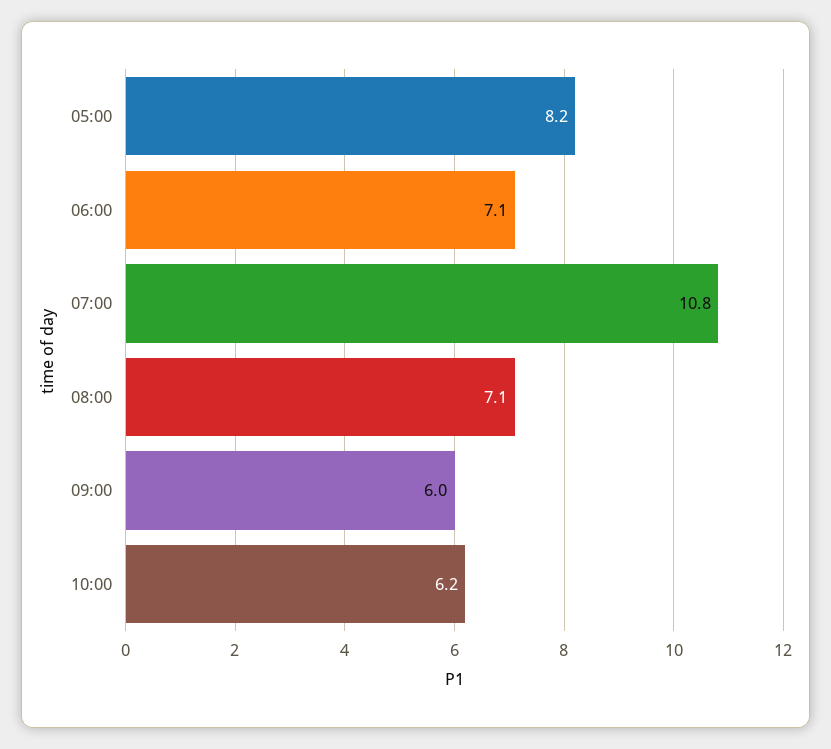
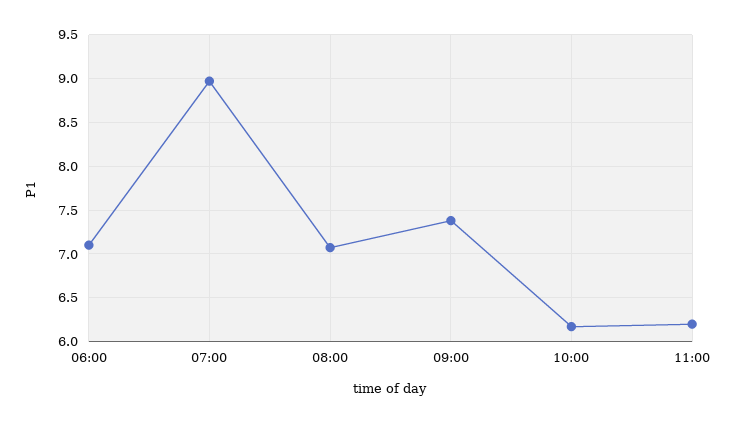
05:00: 8.2 -> none
07:00: 10.8 -> 9
09:00: 6 -> 7.4
11:00: none -> 6.2

